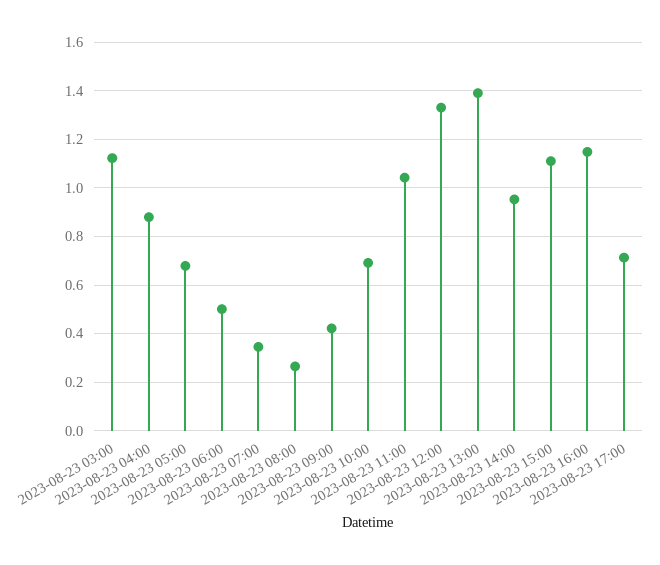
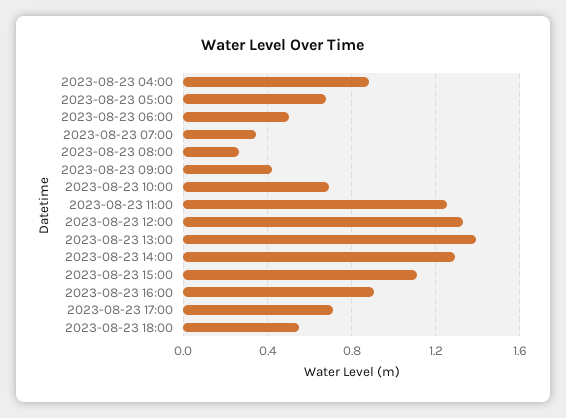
2023-08-23 03:00: 1.125 -> none
2023-08-23 11:00: 1.05 -> 1.25
2023-08-23 14:00: 0.95 -> 1.3
2023-08-23 16:00: 1.15 -> 0.9
2023-08-23 18:00: none -> 0.55

